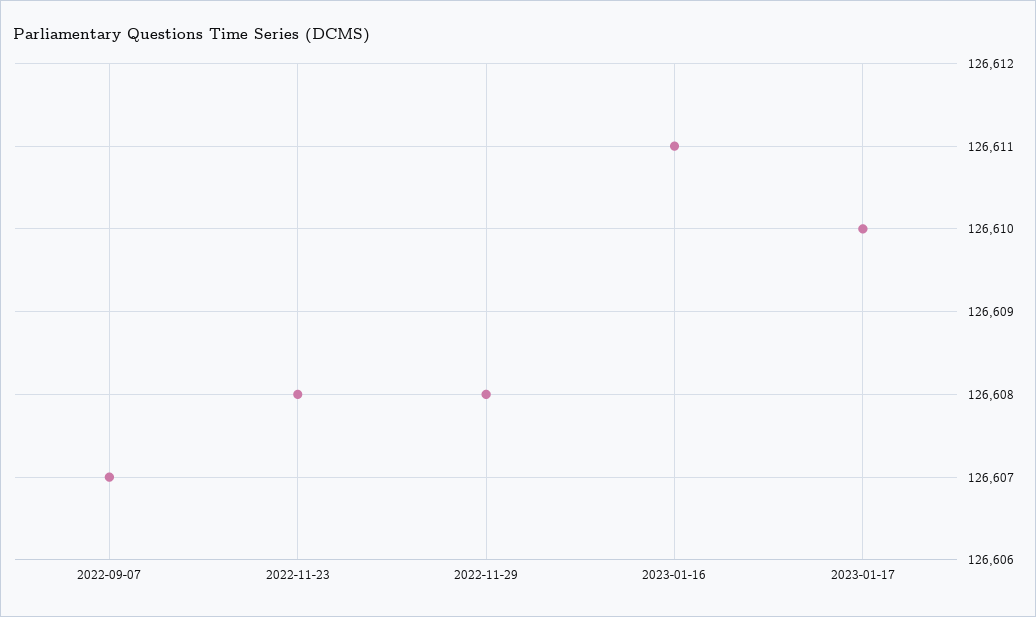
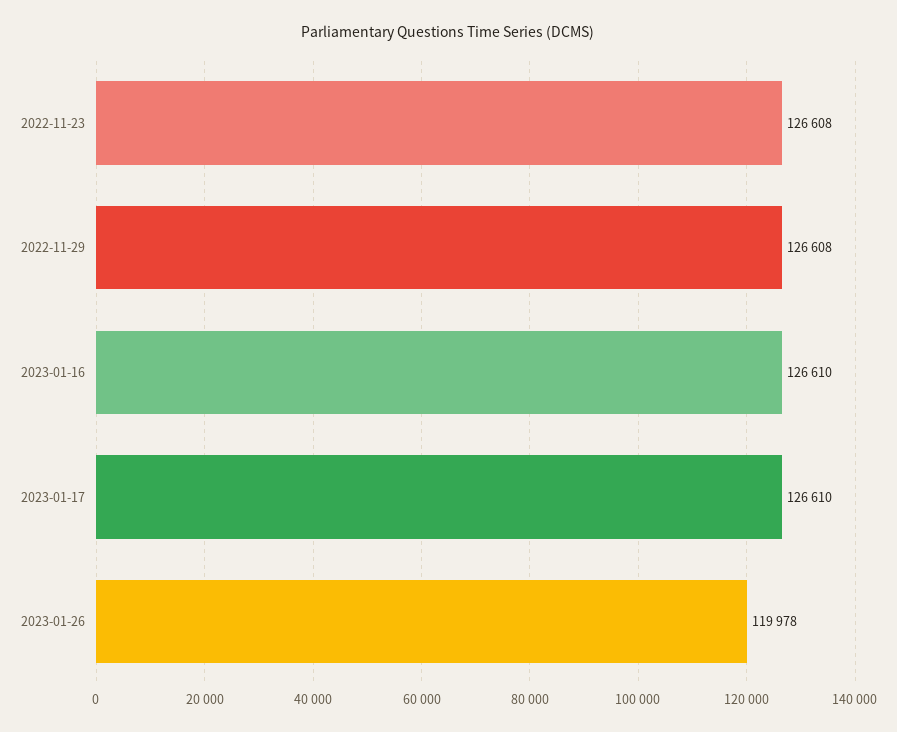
2022-09-07: 126607 -> none
2023-01-16: 126611 -> 126610
2023-01-26: none -> 119978

